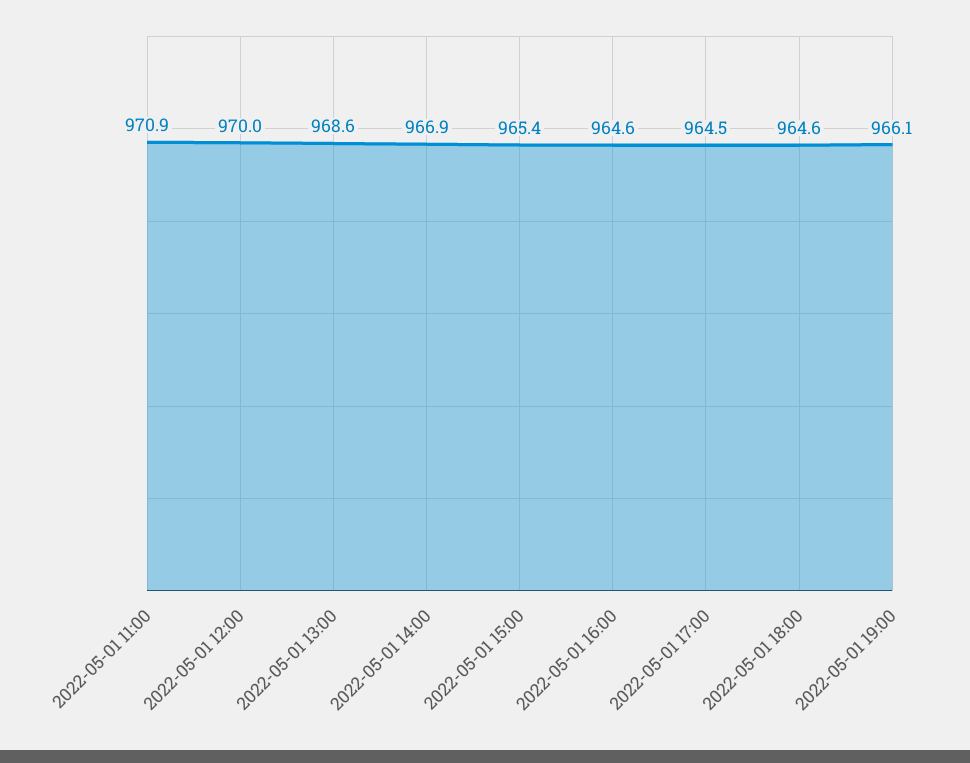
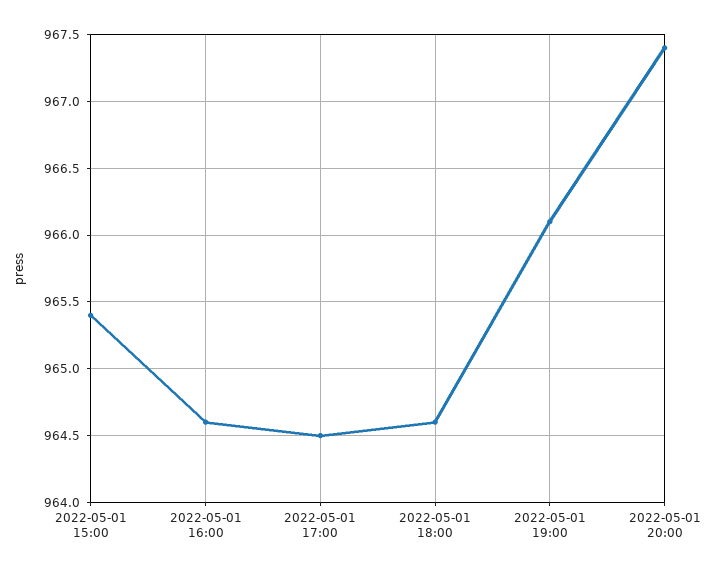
2022-05-01 11:00: 970.9 -> none
2022-05-01 12:00: 970 -> none
2022-05-01 13:00: 968.6 -> none
2022-05-01 14:00: 966.9 -> none
2022-05-01 20:00: none -> 967.4

